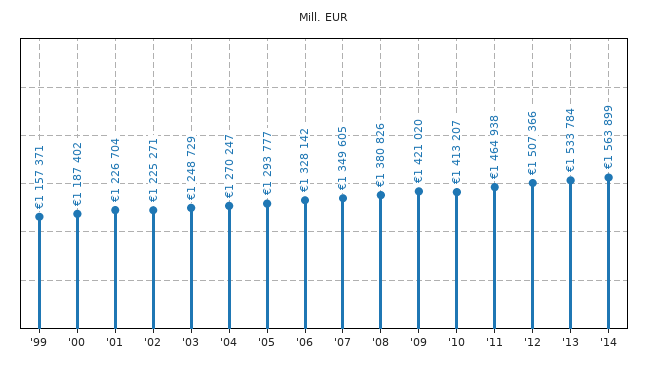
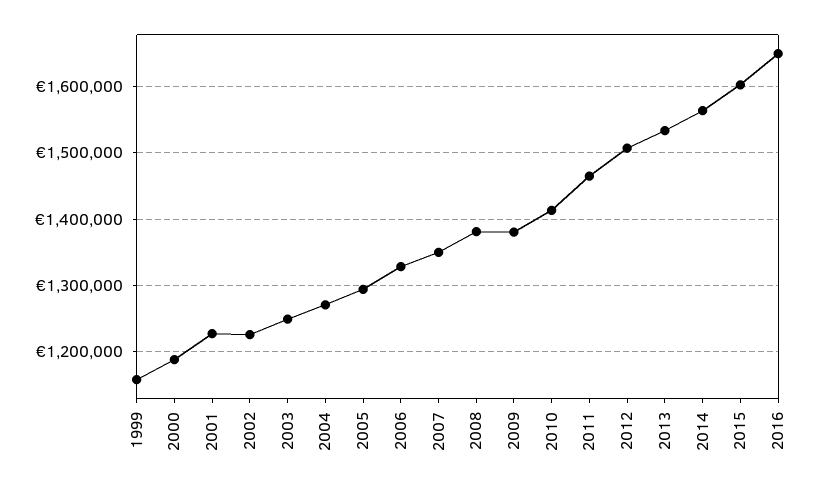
'09: 1421020 -> 1380000
2015: none -> 1600000
2016: none -> 1650000

